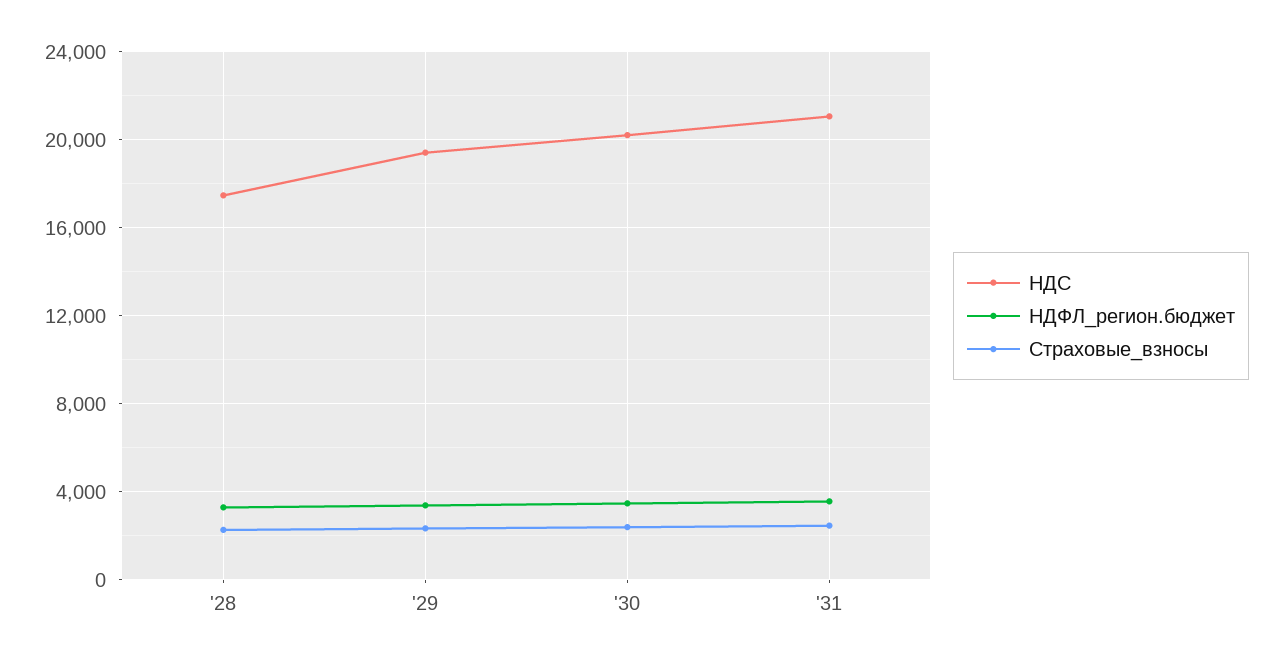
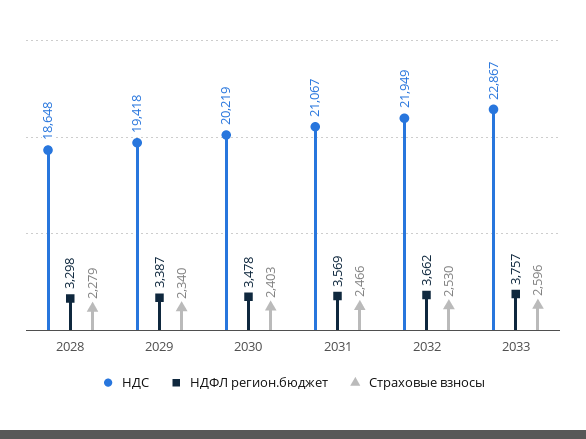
НДС, '28: 17500 -> 18648
НДС, 2032: none -> 21949
НДФЛ_регион.бюджет, 2032: none -> 3662
Страховые_взносы, 2032: none -> 2530
НДС, 2033: none -> 22867
НДФЛ_регион.бюджет, 2033: none -> 3757
Страховые_взносы, 2033: none -> 2596

